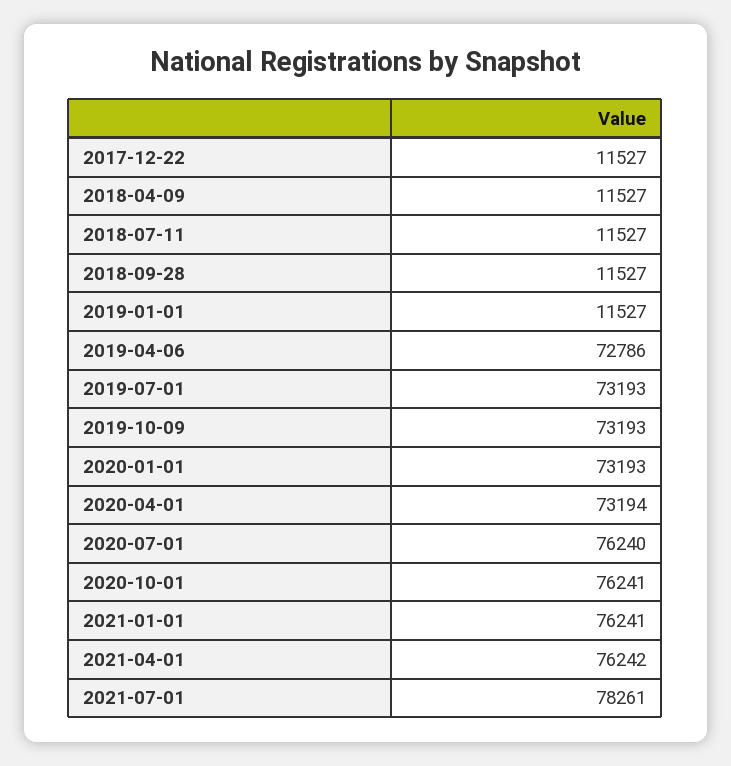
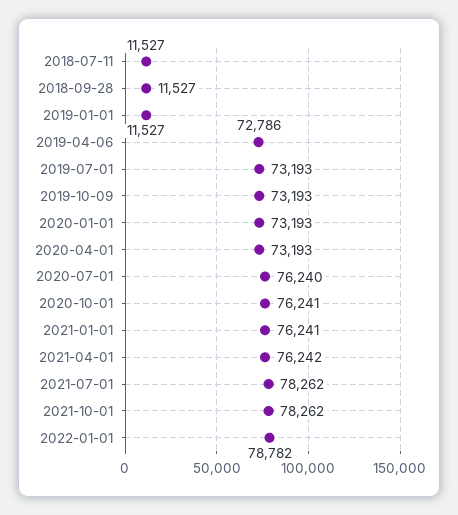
2017-12-22: 11527 -> none
2018-04-09: 11527 -> none
2020-04-01: 73194 -> 73193
2021-07-01: 78261 -> 78262
2021-10-01: none -> 78262
2022-01-01: none -> 78782

